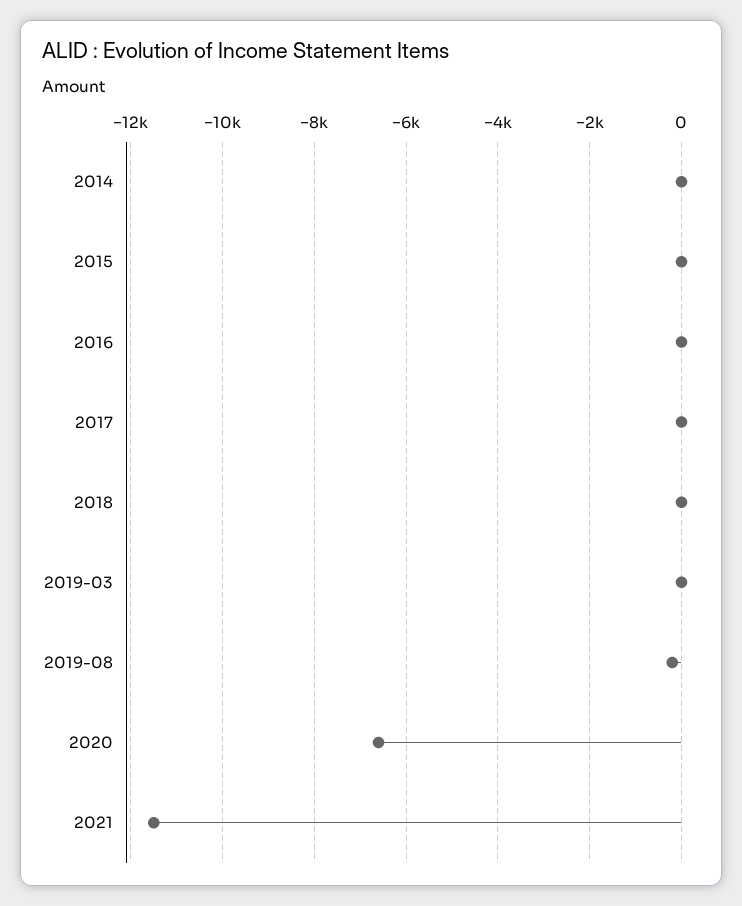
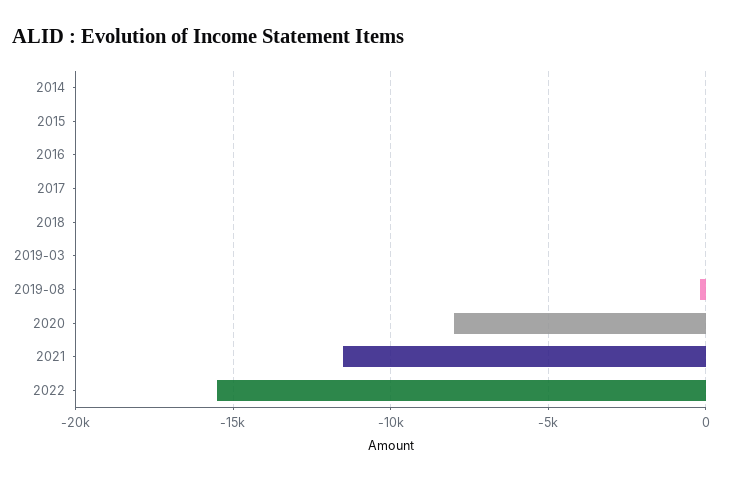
2020: -6600 -> -8000
2022: none -> -15500

